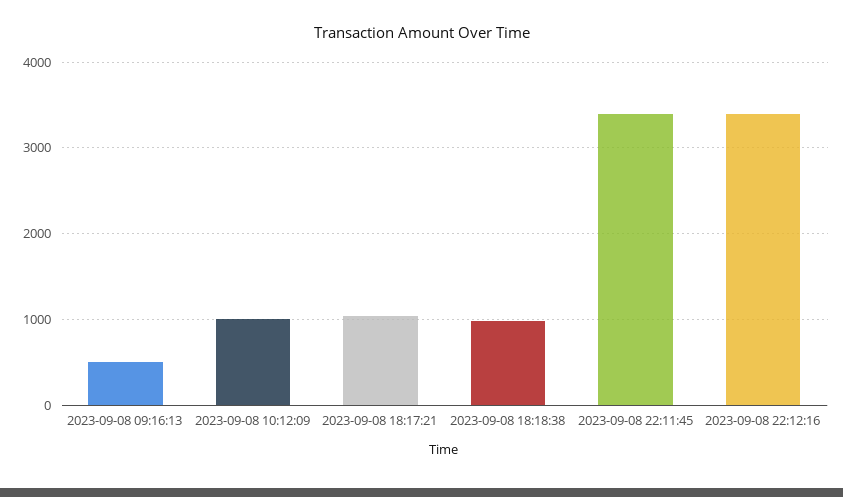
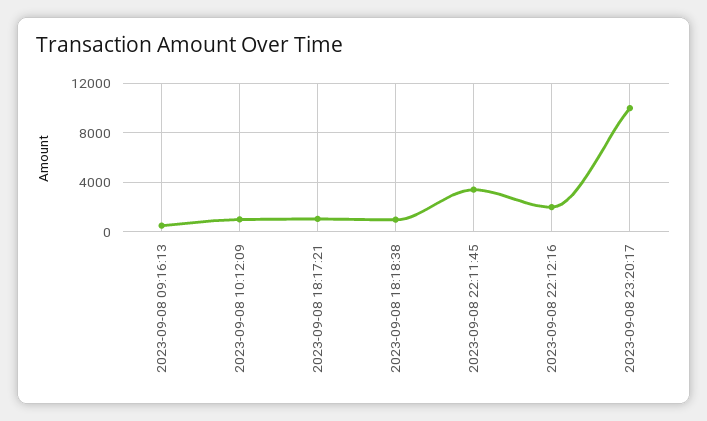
2023-09-08 22:12:16: 3400 -> 2000
2023-09-08 23:20:17: none -> 10000

